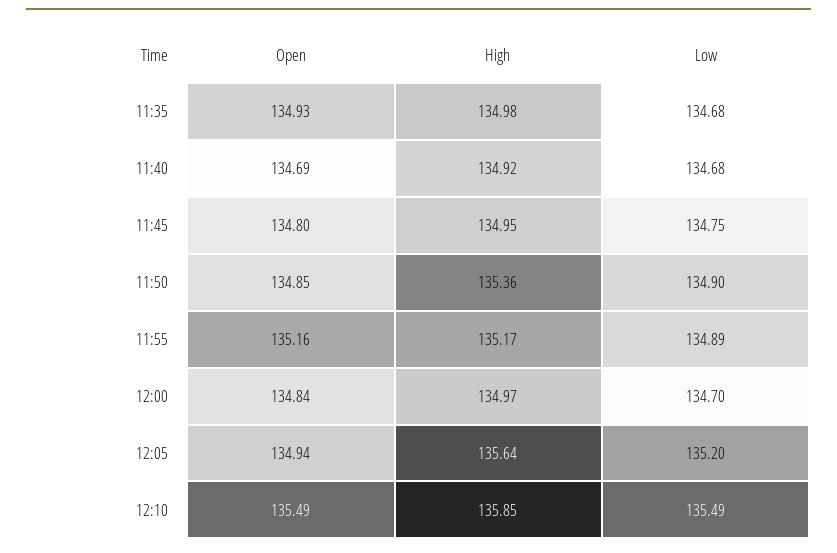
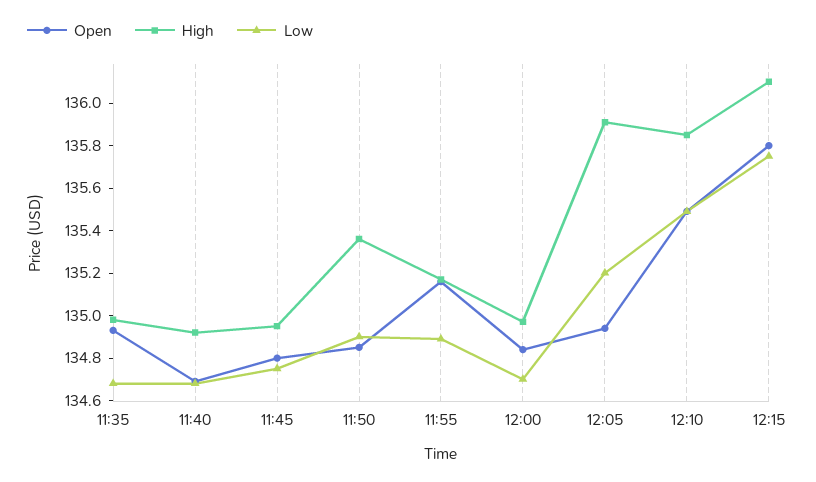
High, 12:05: 135.64 -> 135.9
Open, 12:15: none -> 135.8
High, 12:15: none -> 136.1
Low, 12:15: none -> 135.75

